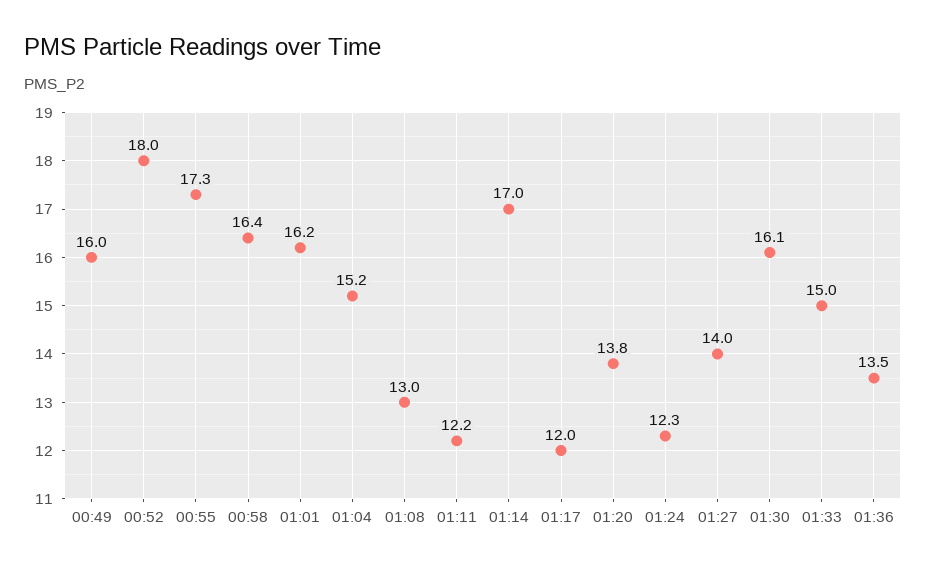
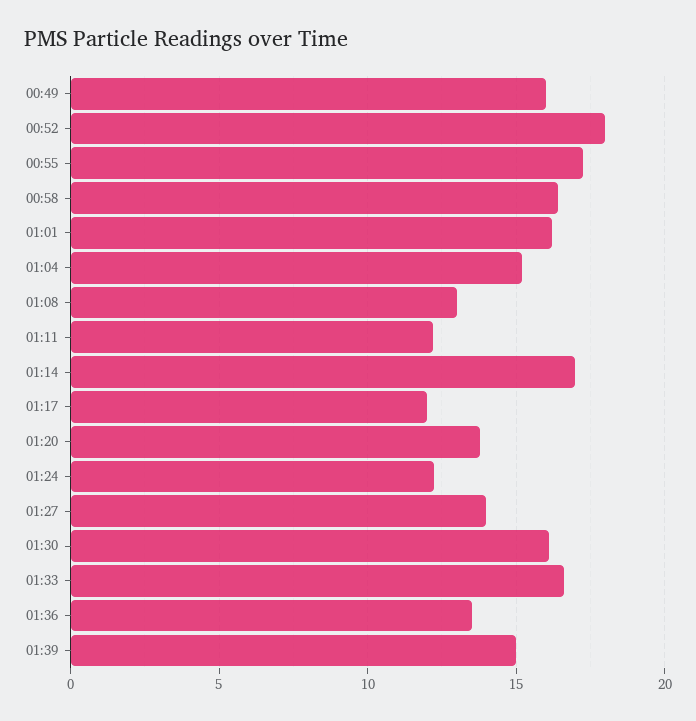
01:33: 15 -> 16.5
01:39: none -> 15

